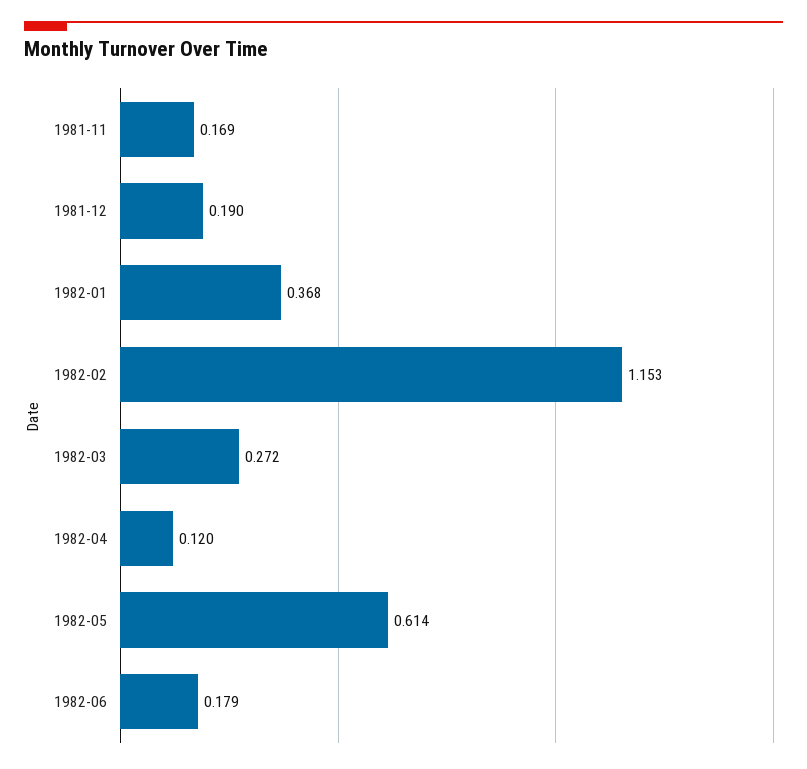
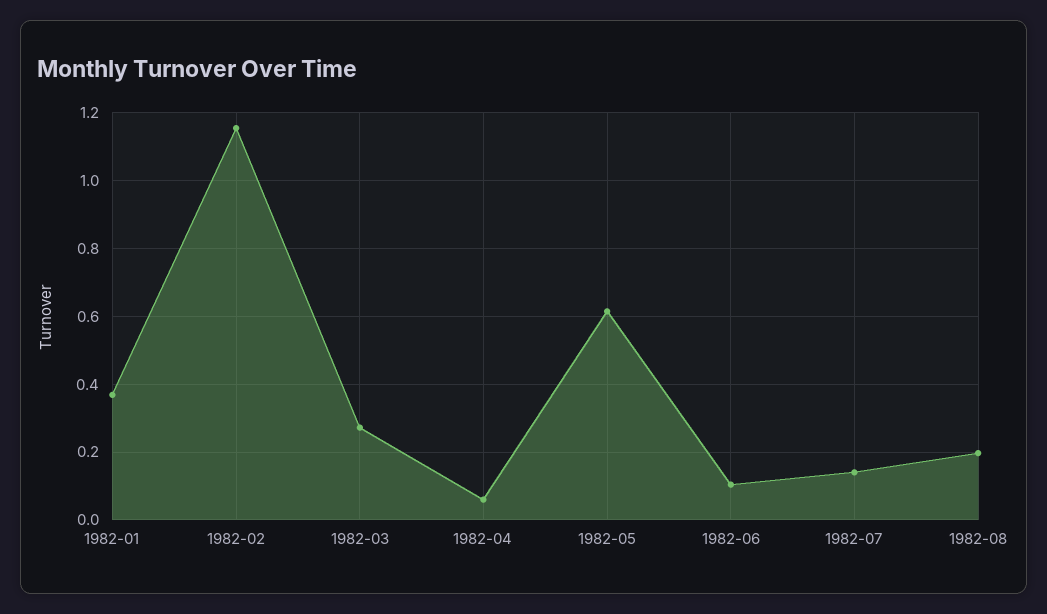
1981-11: 0.169 -> none
1981-12: 0.19 -> none
1982-04: 0.12 -> 0.06
1982-06: 0.179 -> 0.1
1982-07: none -> 0.14
1982-08: none -> 0.2

